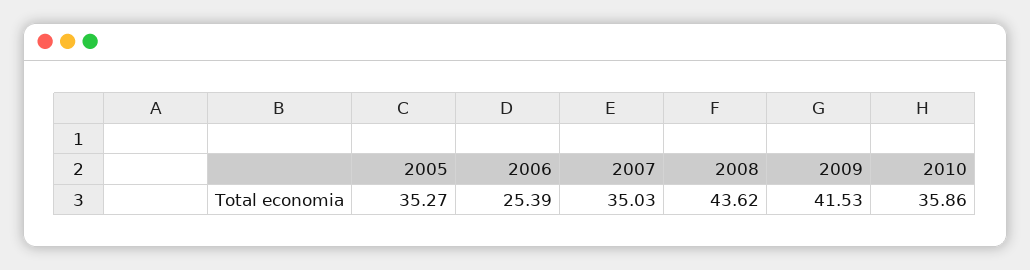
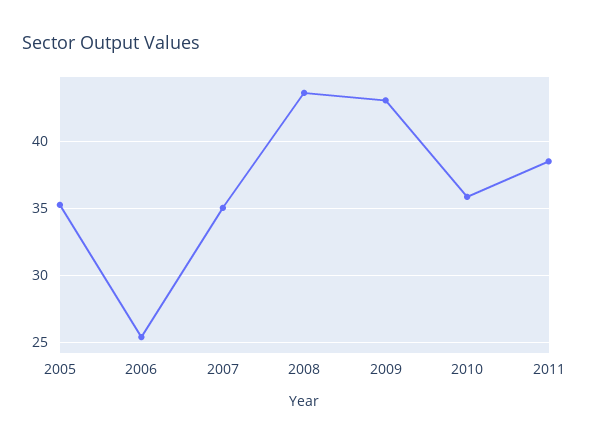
2009: 41.53 -> 43
2011: none -> 38.5

